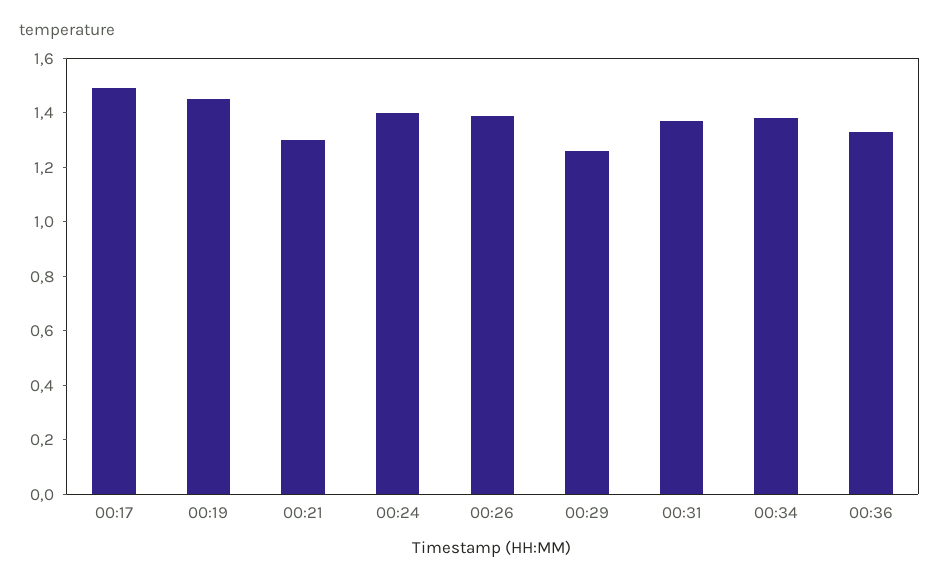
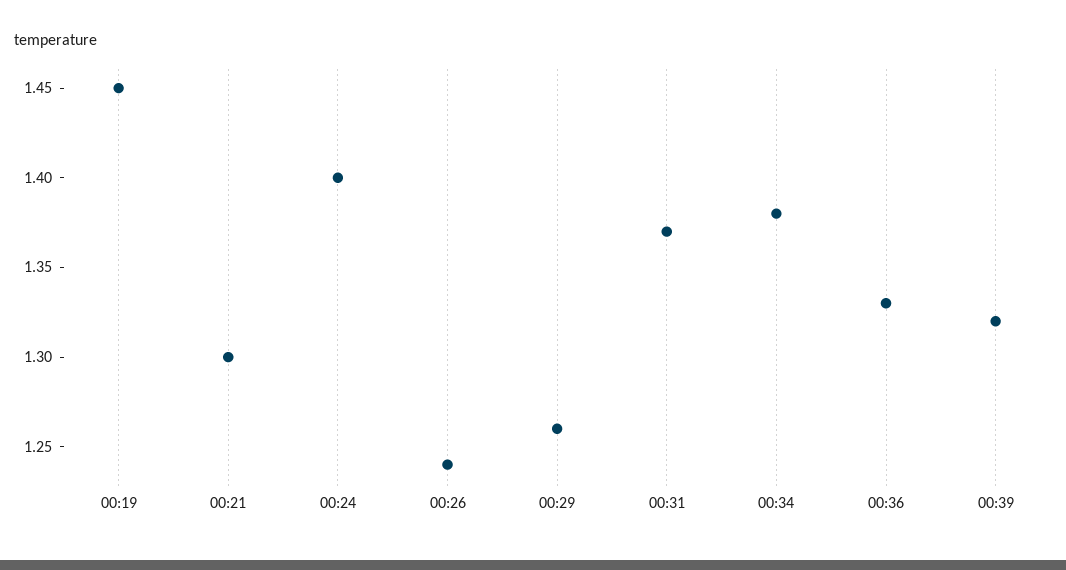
00:17: 1.5 -> none
00:26: 1.4 -> 1.24
00:39: none -> 1.32

